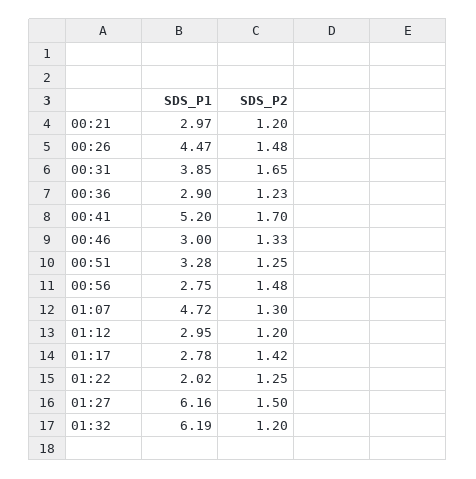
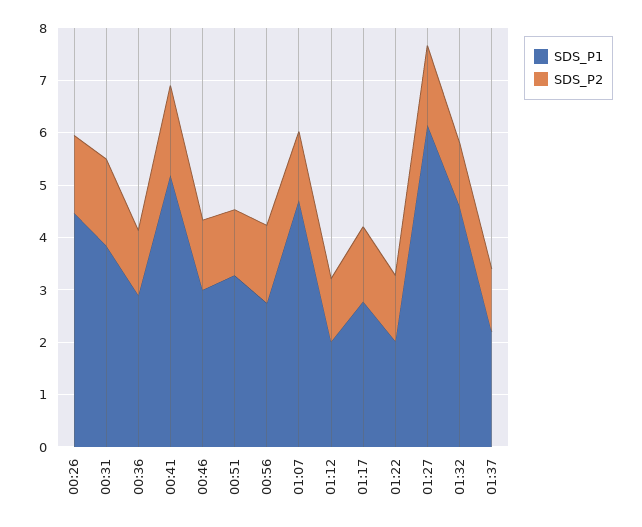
SDS_P1, 00:21: 2.97 -> none
SDS_P2, 00:21: 1.2 -> none
SDS_P1, 01:12: 2.95 -> 2
SDS_P1, 01:32: 6.19 -> 4.6
SDS_P1, 01:37: none -> 2.2
SDS_P2, 01:37: none -> 1.2

